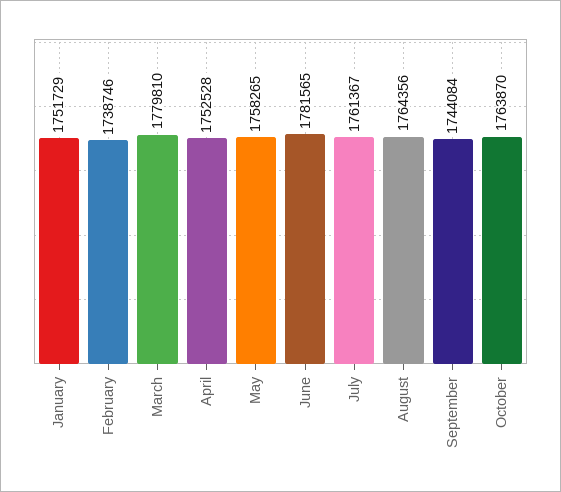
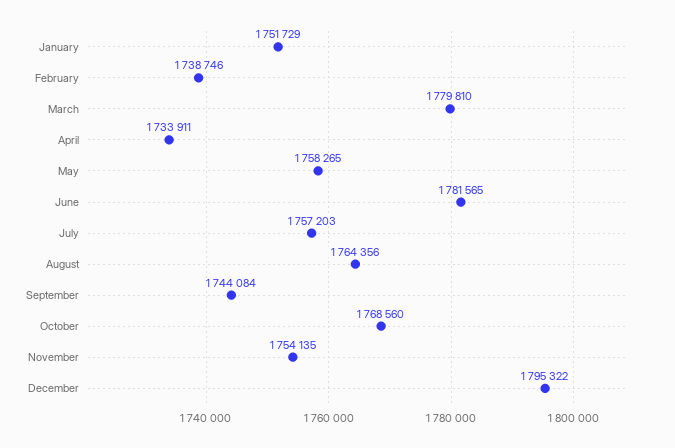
April: 1752528 -> 1733911
July: 1761367 -> 1757203
October: 1763870 -> 1768560
November: none -> 1754135
December: none -> 1795322

